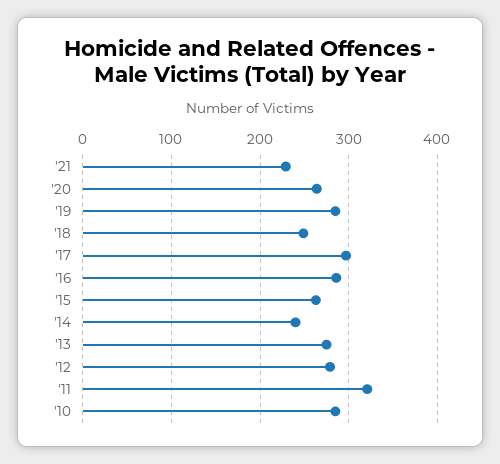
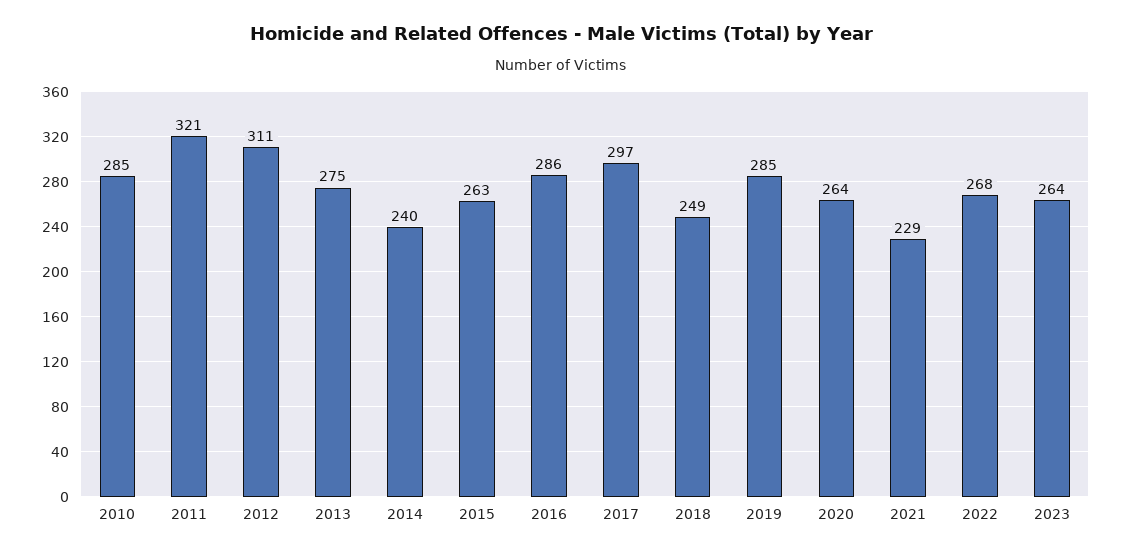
'12: 280 -> 311
2022: none -> 268
2023: none -> 264

